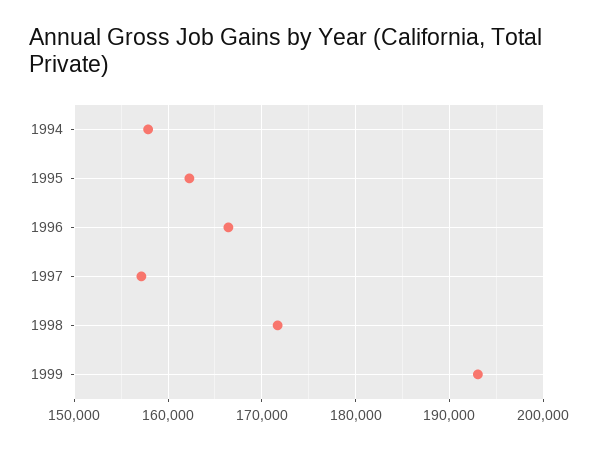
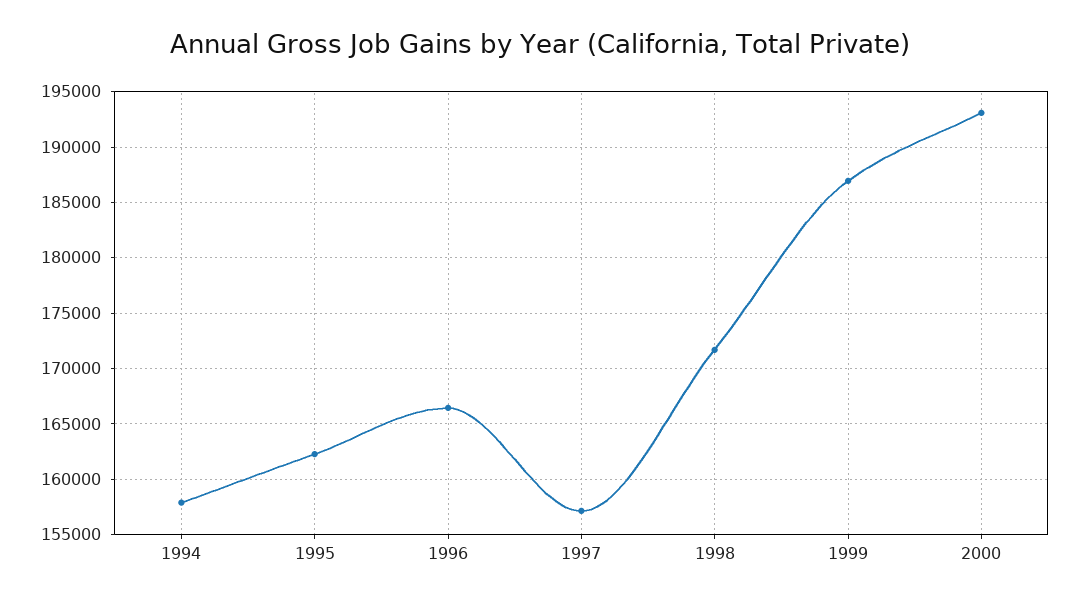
1999: 193000 -> 187000
2000: none -> 193000

